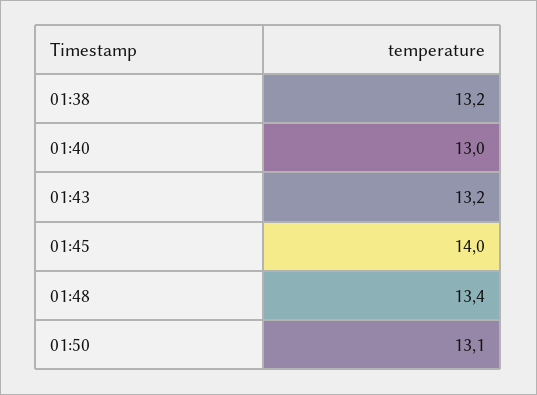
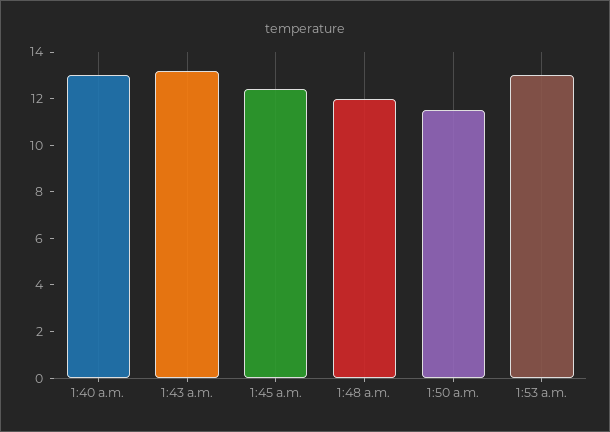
01:38: 13.2 -> none
01:45: 14 -> 12.5
01:48: 13.4 -> 12
01:50: 13.1 -> 11.5
1:53 a.m.: none -> 13

